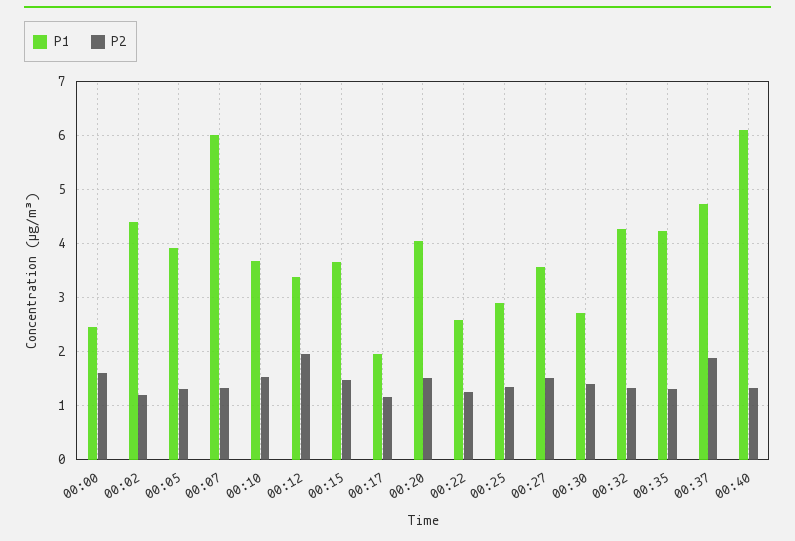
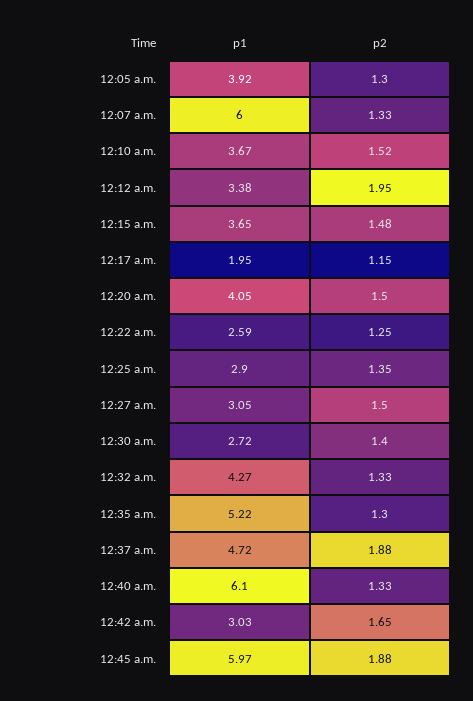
P1, 00:00: 2.4 -> none
P2, 00:00: 1.6 -> none
P1, 00:02: 4.4 -> none
P2, 00:02: 1.2 -> none
P1, 00:27: 3.6 -> 3.05
P1, 00:35: 4.2 -> 5.22
P1, 12:42 a.m.: none -> 3.03
P2, 12:42 a.m.: none -> 1.65
P1, 12:45 a.m.: none -> 5.97
P2, 12:45 a.m.: none -> 1.88

